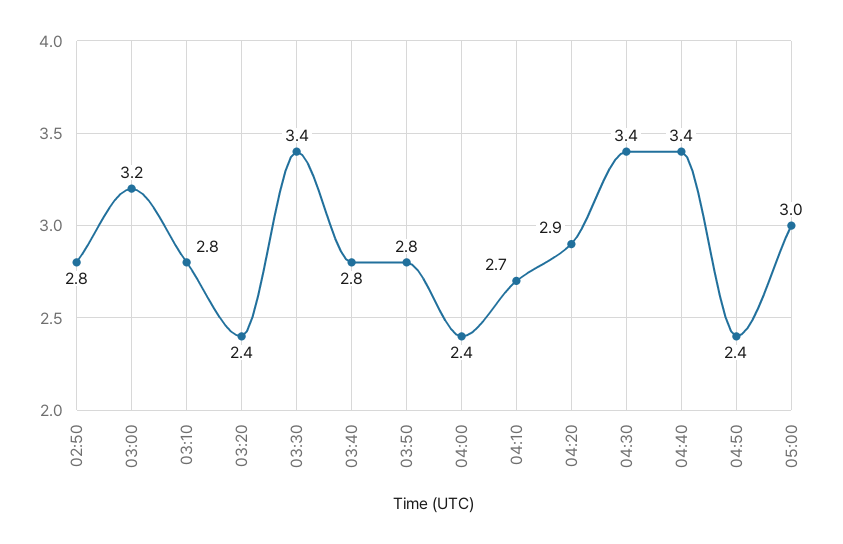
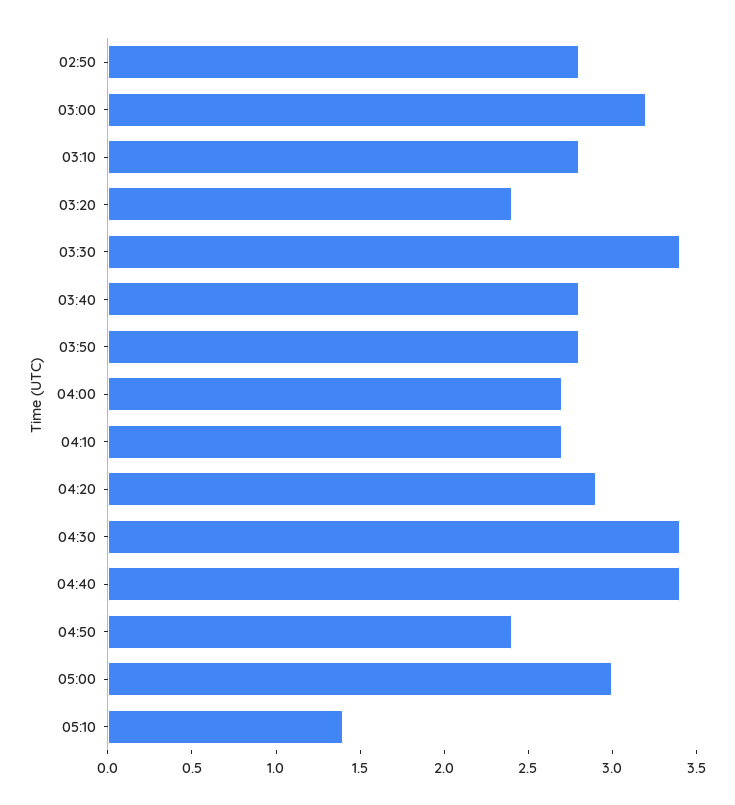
04:00: 2.4 -> 2.7
05:10: none -> 1.4

